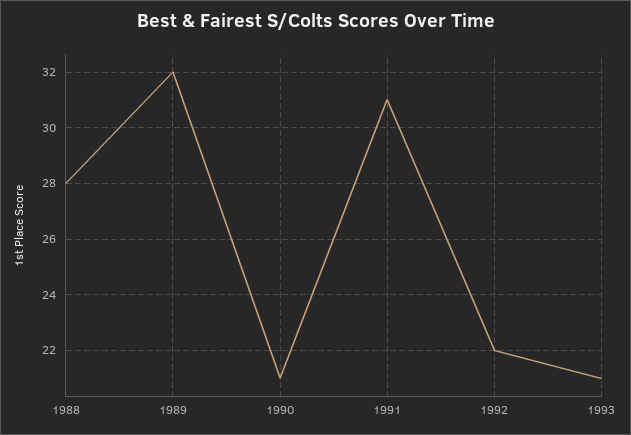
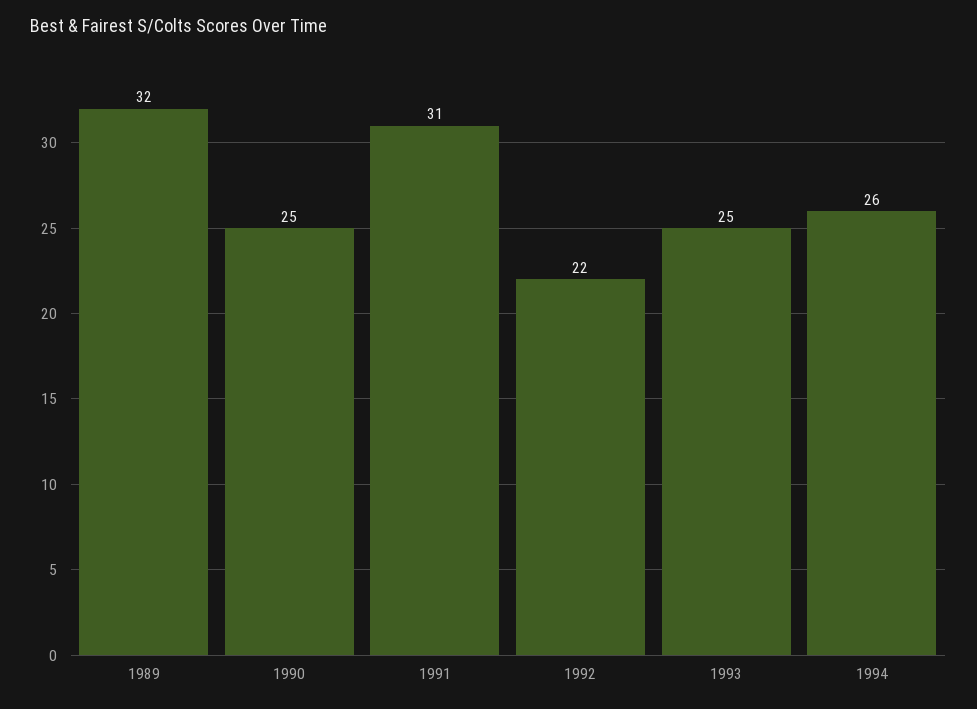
1988: 28 -> none
1990: 21 -> 25
1993: 21 -> 25
1994: none -> 26

